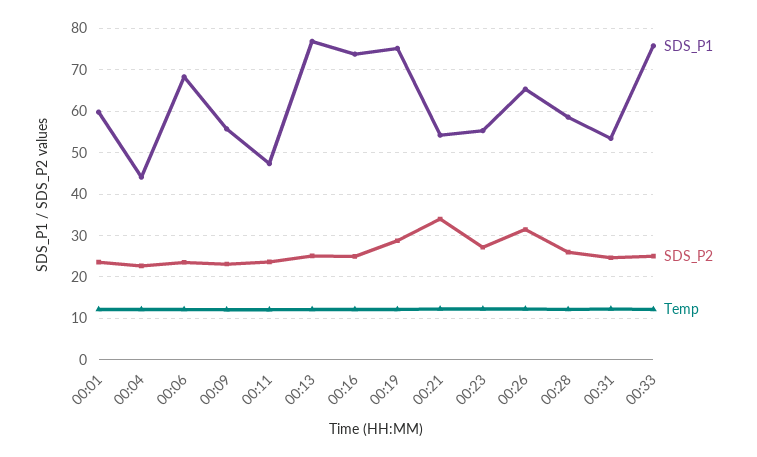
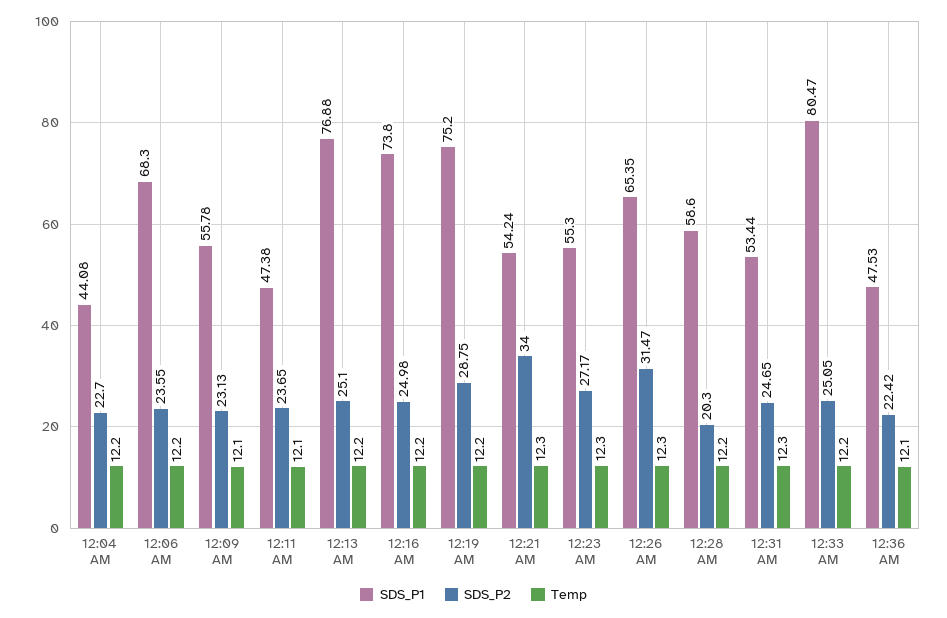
SDS_P1, 00:01: 60 -> none
SDS_P2, 00:01: 24 -> none
Temp, 00:01: 12 -> none
SDS_P2, 00:28: 26 -> 20.3
SDS_P1, 00:33: 76 -> 80.47
SDS_P1, 12:36 AM: none -> 47.53
SDS_P2, 12:36 AM: none -> 22.42
Temp, 12:36 AM: none -> 12.1

